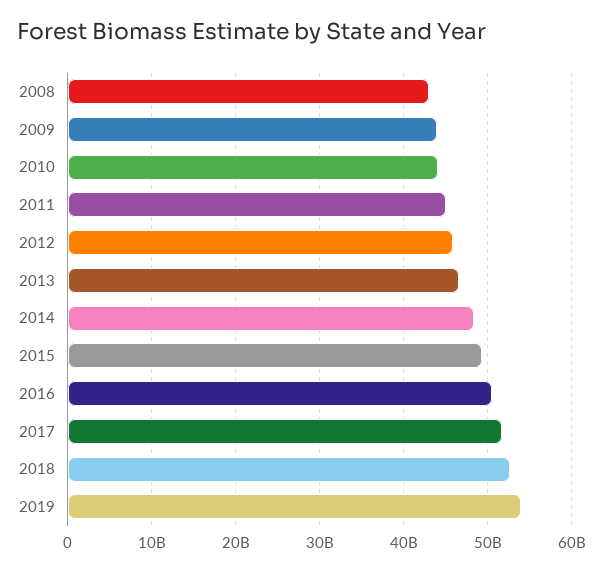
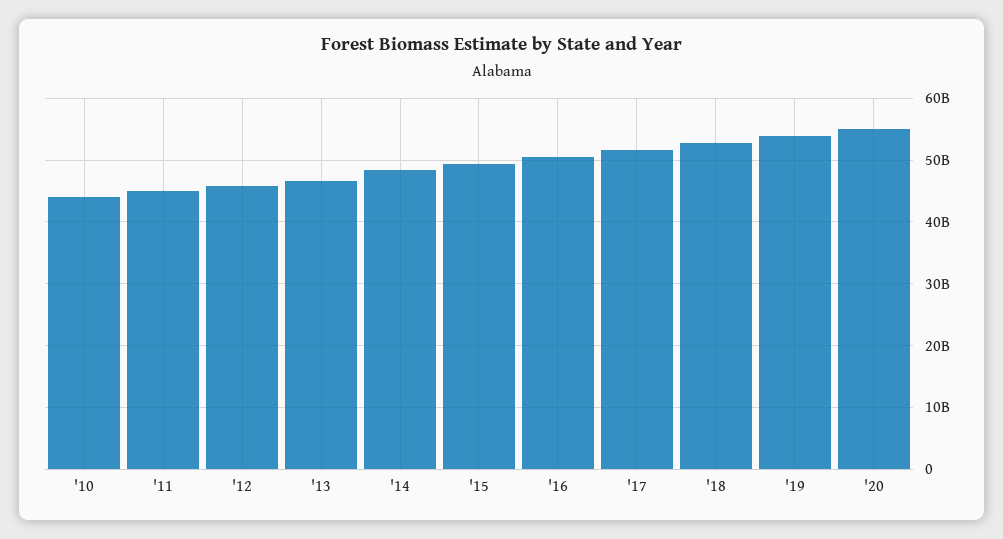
2008: 43000000000 -> none
2009: 44000000000 -> none
'20: none -> 55000000000

